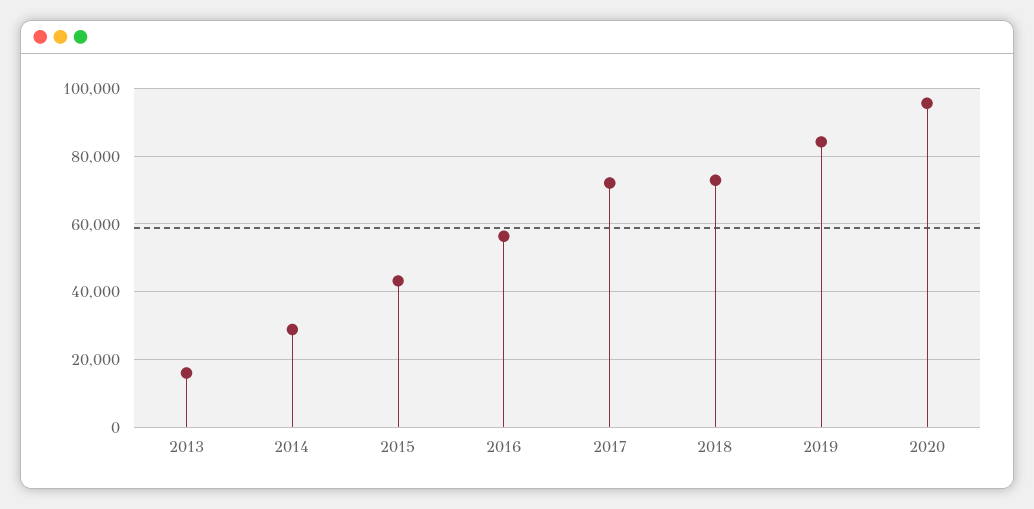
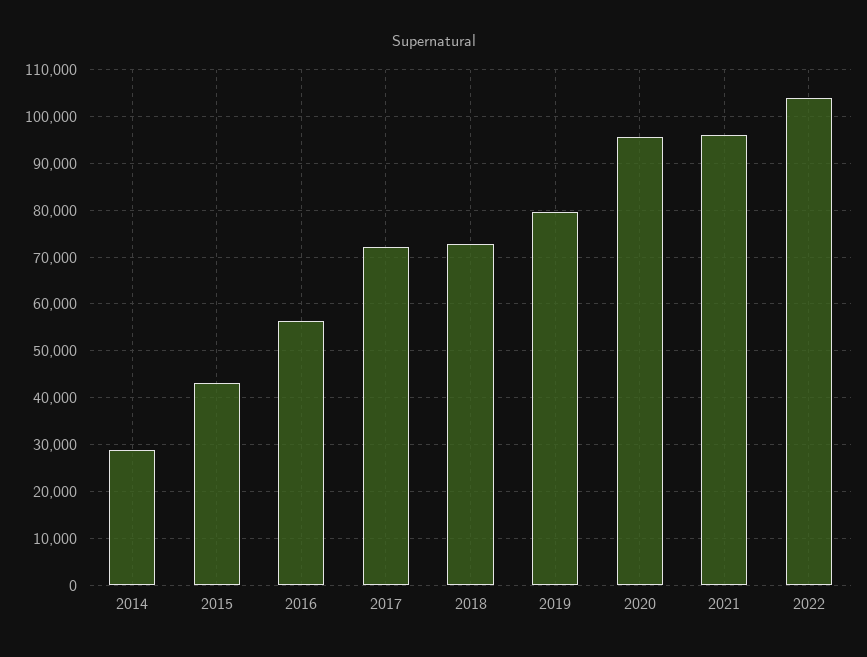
2013: 16000 -> none
2019: 84000 -> 80000
2021: none -> 96000
2022: none -> 104000

